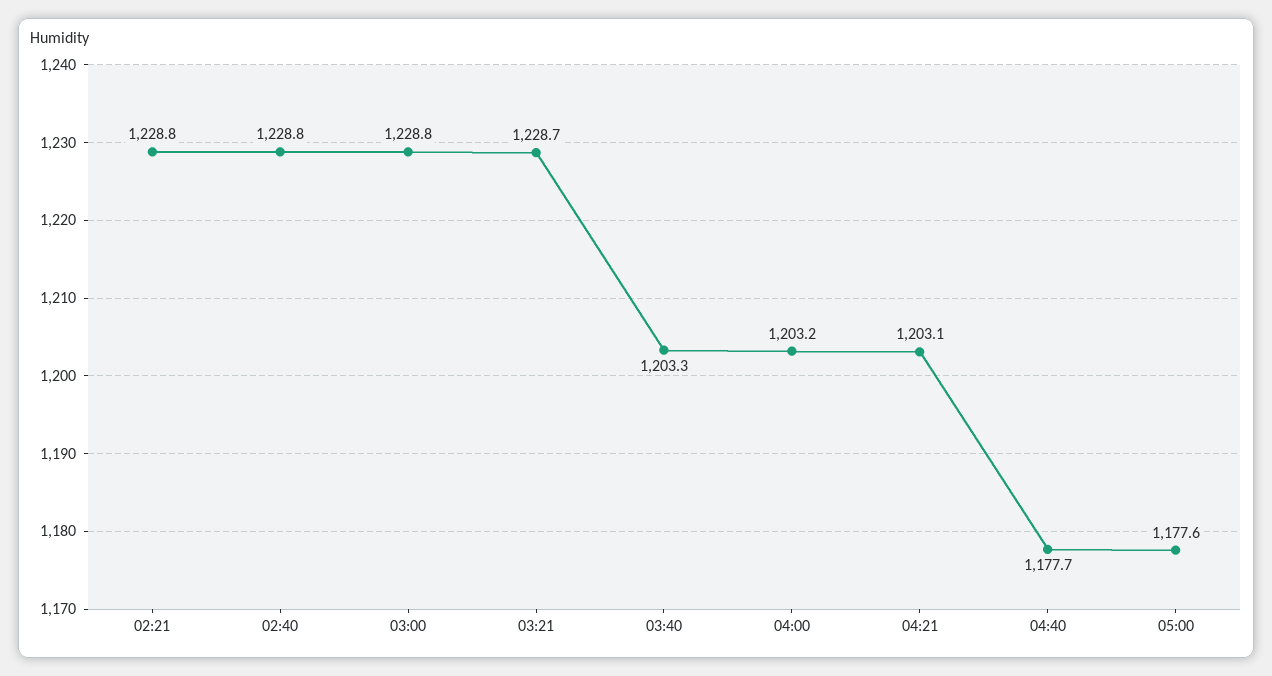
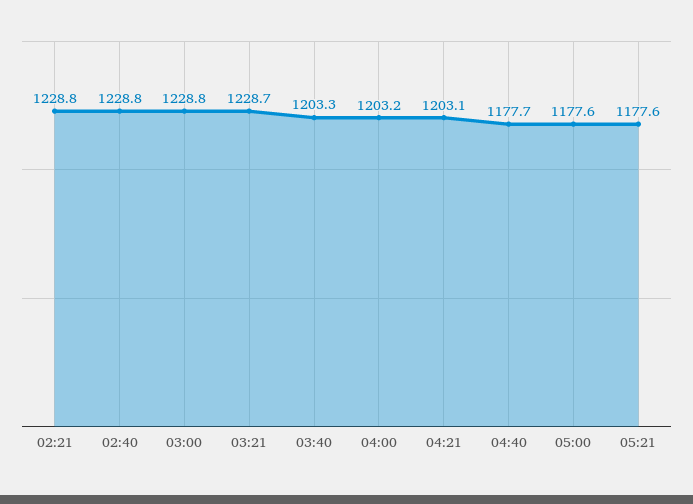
05:21: none -> 1177.6

